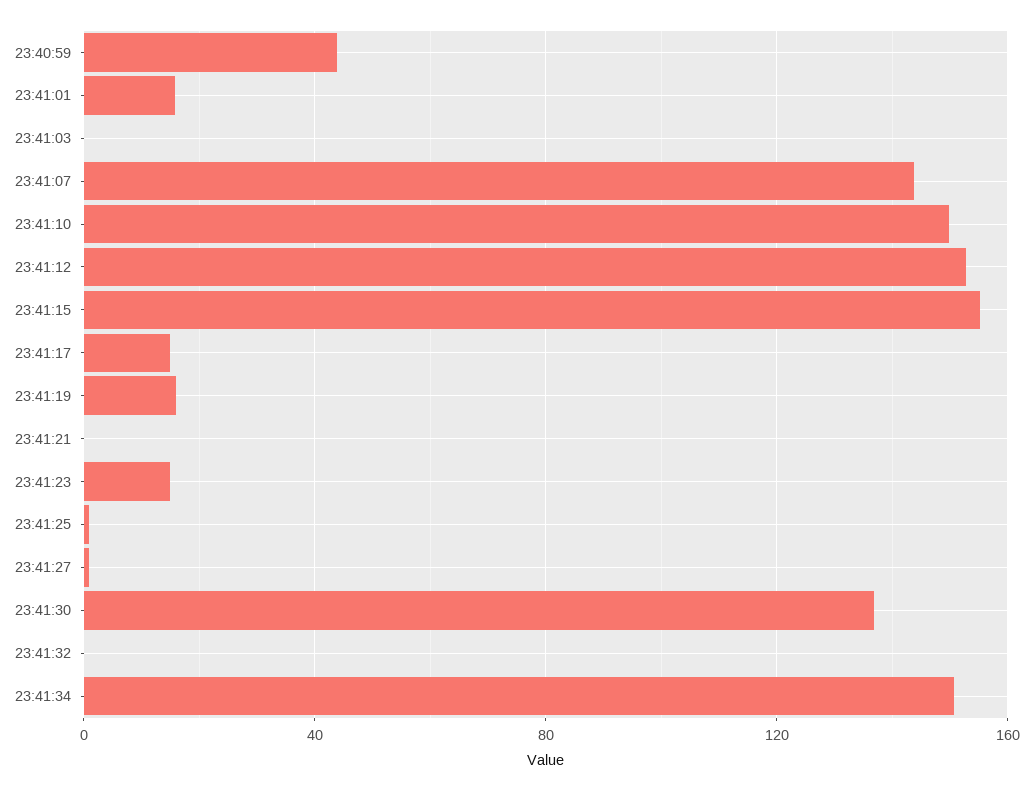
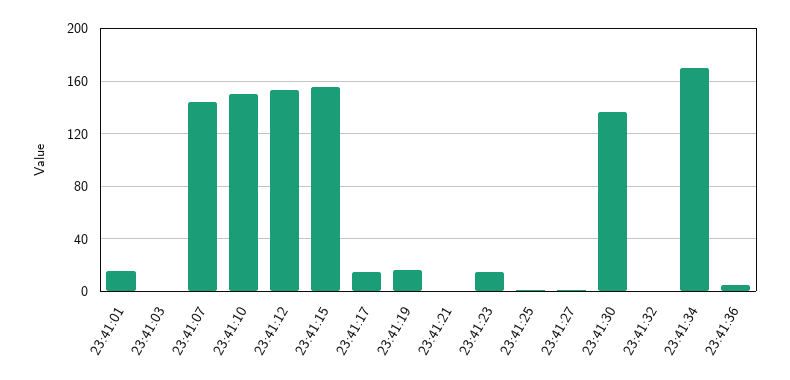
23:40:59: 45 -> none
23:41:34: 150 -> 170
23:41:36: none -> 5

